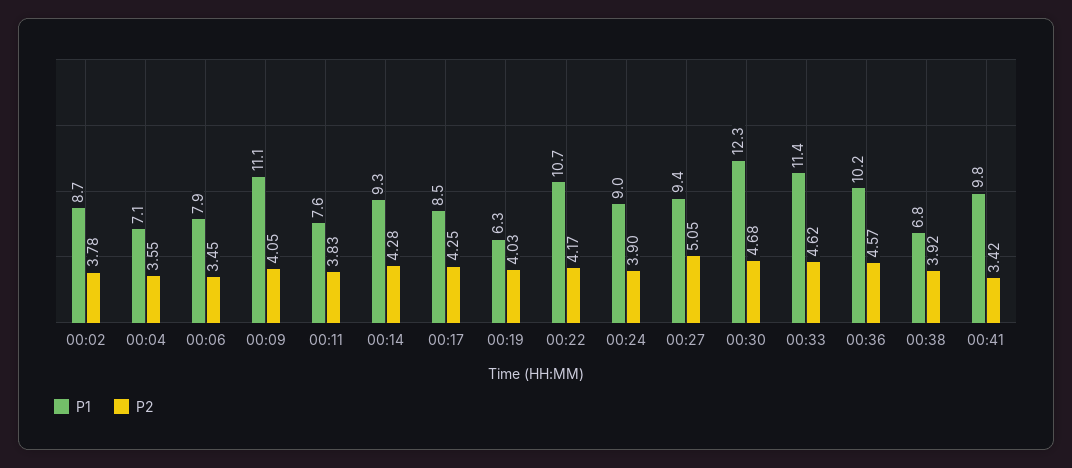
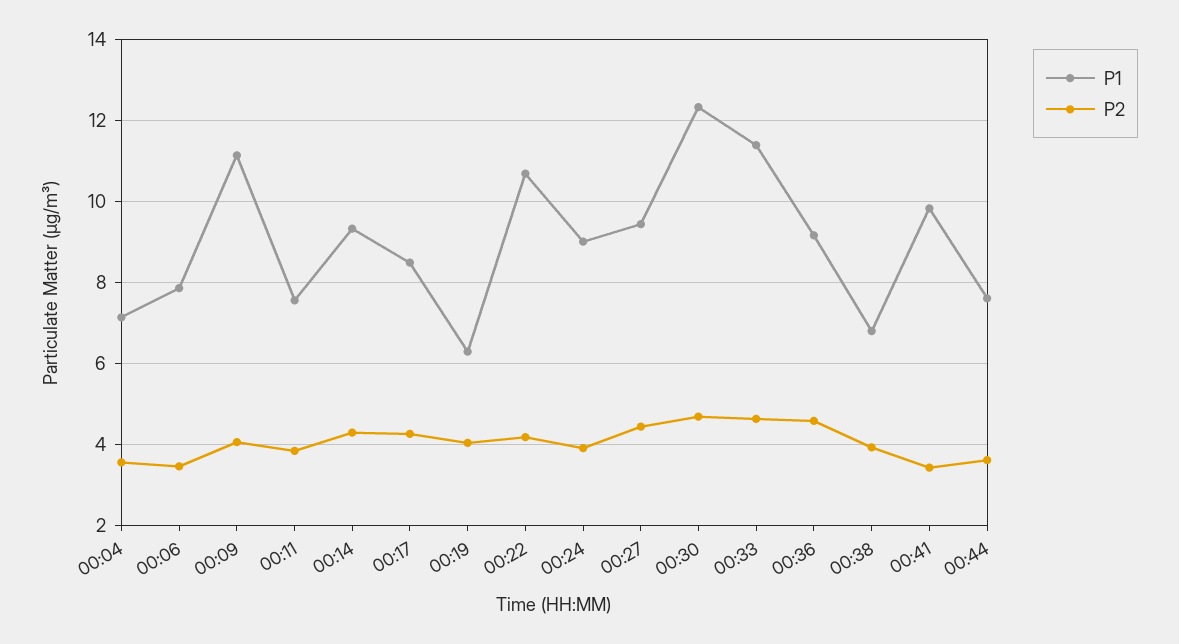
P1, 00:02: 8.7 -> none
P2, 00:02: 3.78 -> none
P2, 00:27: 5.05 -> 4.4
P1, 00:36: 10.2 -> 9.2
P1, 00:44: none -> 7.6
P2, 00:44: none -> 3.6

